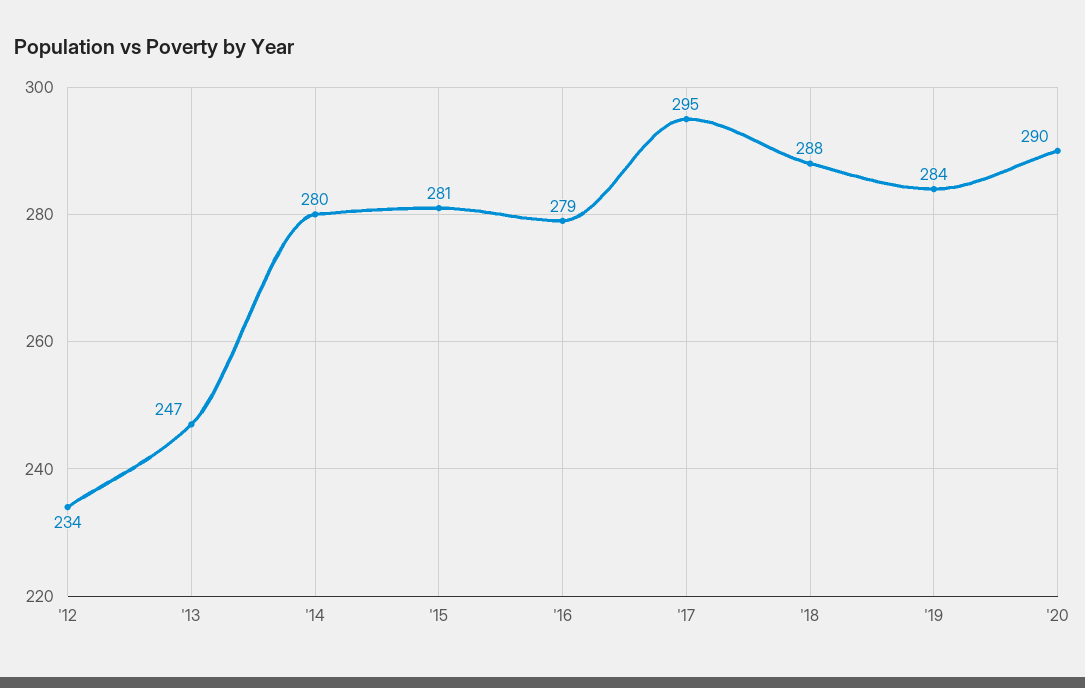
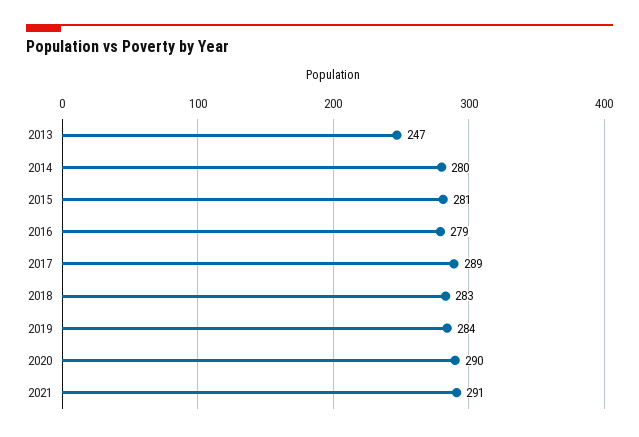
'12: 234 -> none
'17: 295 -> 289
'18: 288 -> 283
2021: none -> 291

